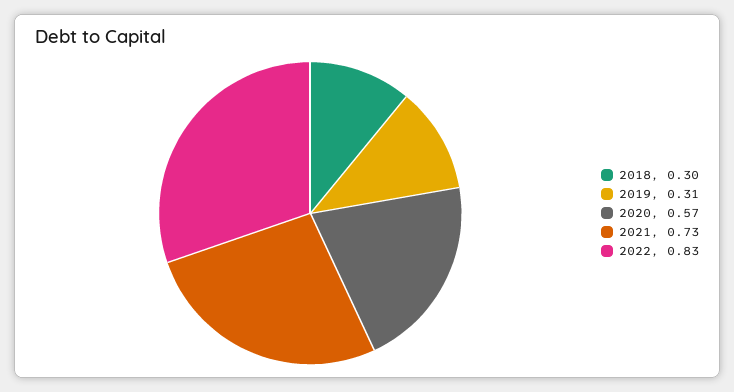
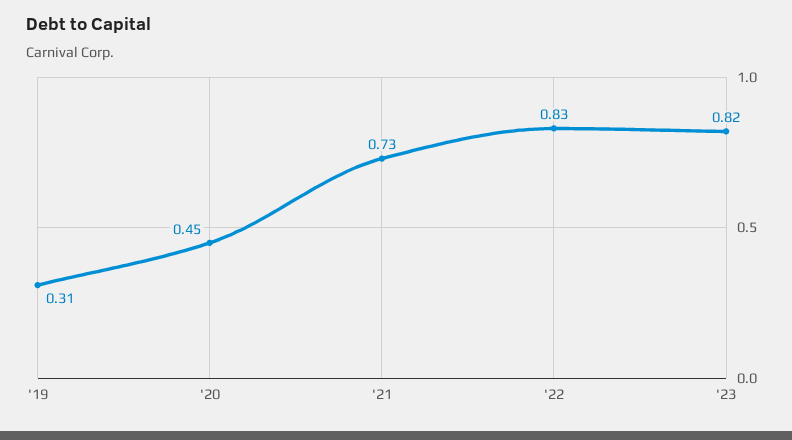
2018: 0.3 -> none
2020: 0.57 -> 0.45
'23: none -> 0.82

